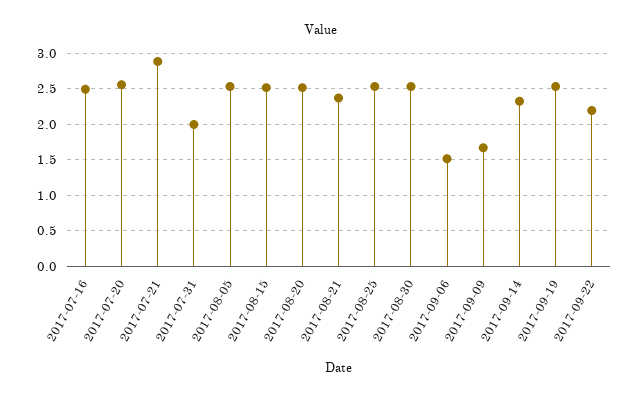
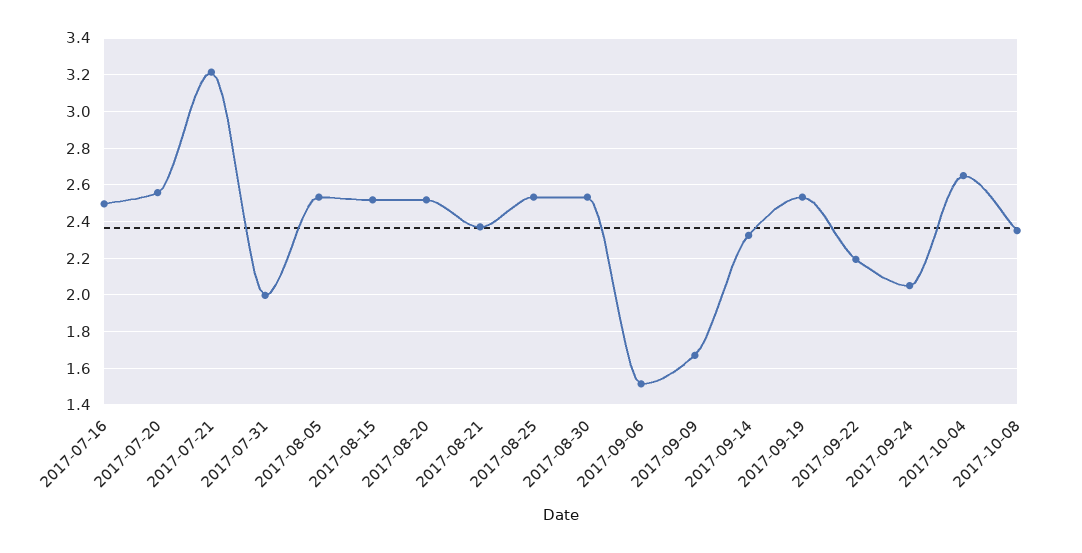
2017-07-21: 2.9 -> 3.2
2017-09-24: none -> 2.05
2017-10-04: none -> 2.65
2017-10-08: none -> 2.35

